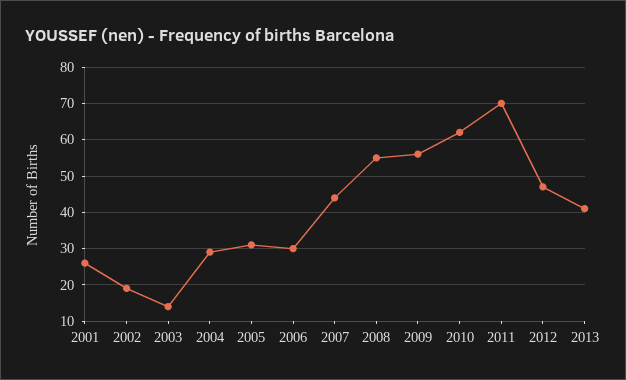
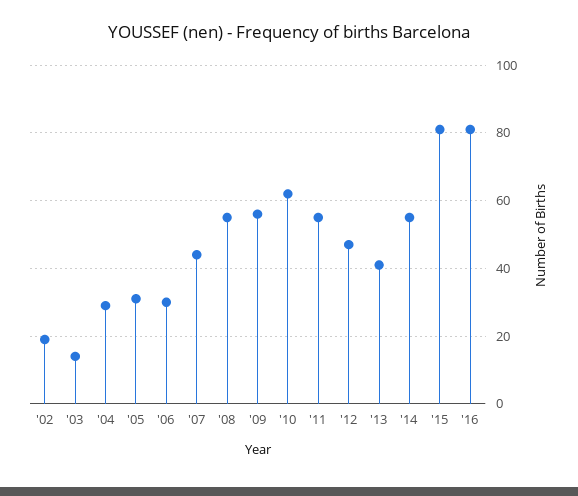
2001: 25 -> none
2011: 70 -> 55
'14: none -> 55
'15: none -> 80
'16: none -> 80

